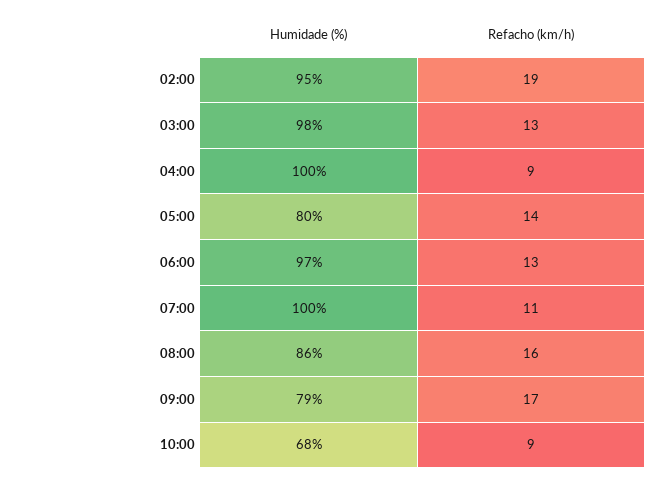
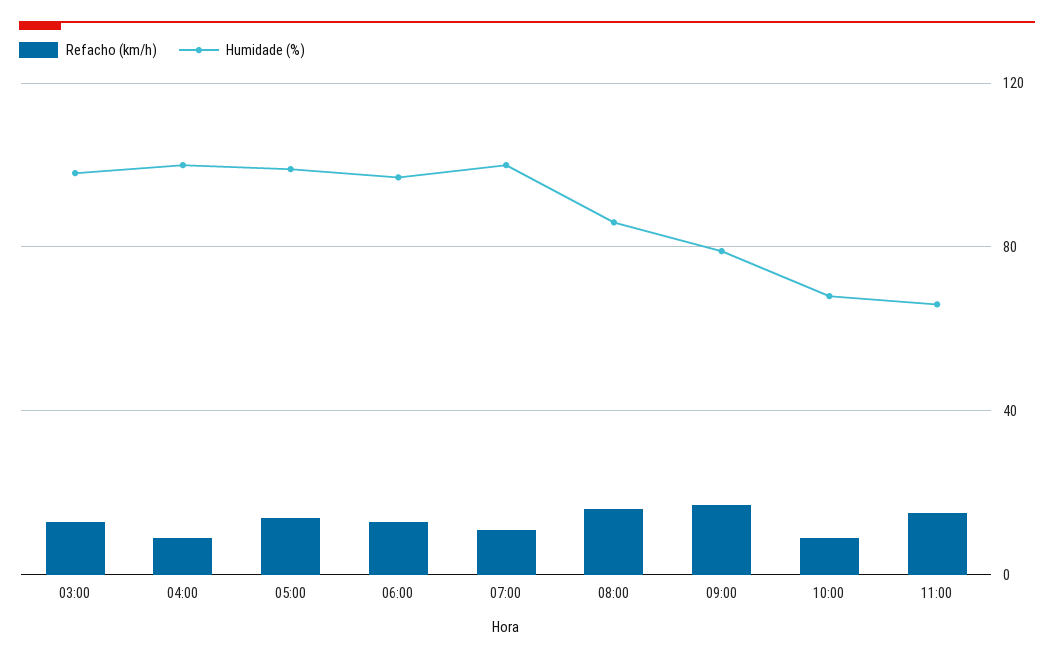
Humidade (%), 02:00: 95 -> none
Refacho (km/h), 02:00: 19 -> none
Humidade (%), 05:00: 80 -> 100
Refacho (km/h), 11:00: none -> 15
Humidade (%), 11:00: none -> 65

